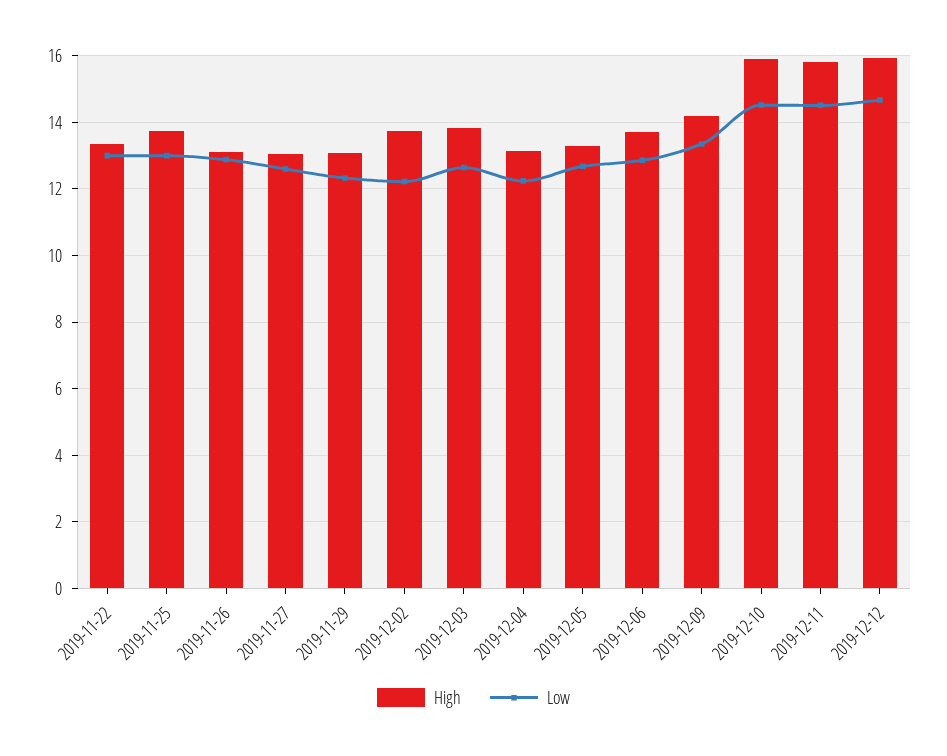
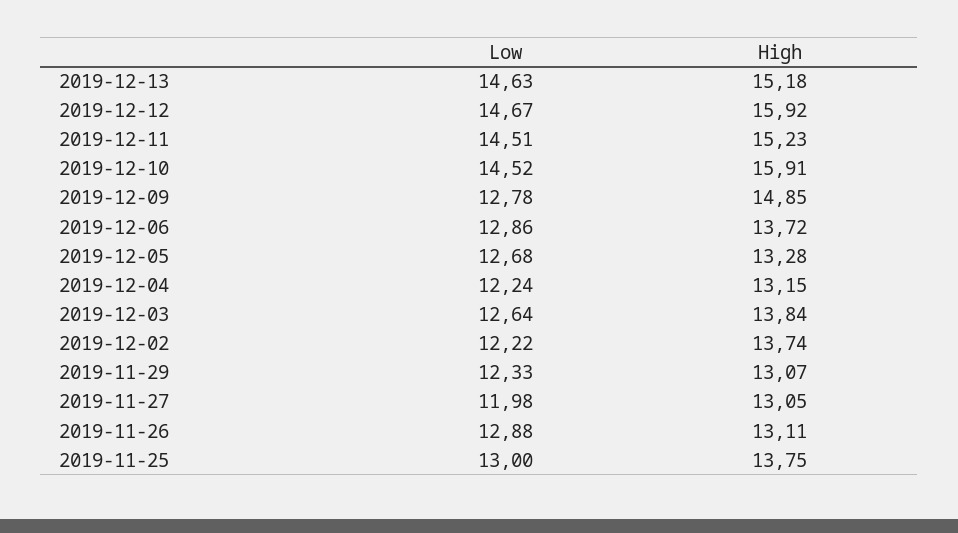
High, 2019-11-22: 13.4 -> none
Low, 2019-11-22: 13 -> none
Low, 2019-11-27: 12.6 -> 11.98
High, 2019-12-09: 14.2 -> 14.85
Low, 2019-12-09: 13.4 -> 12.78
High, 2019-12-11: 15.8 -> 15.23
Low, 2019-12-13: none -> 14.63
High, 2019-12-13: none -> 15.18

